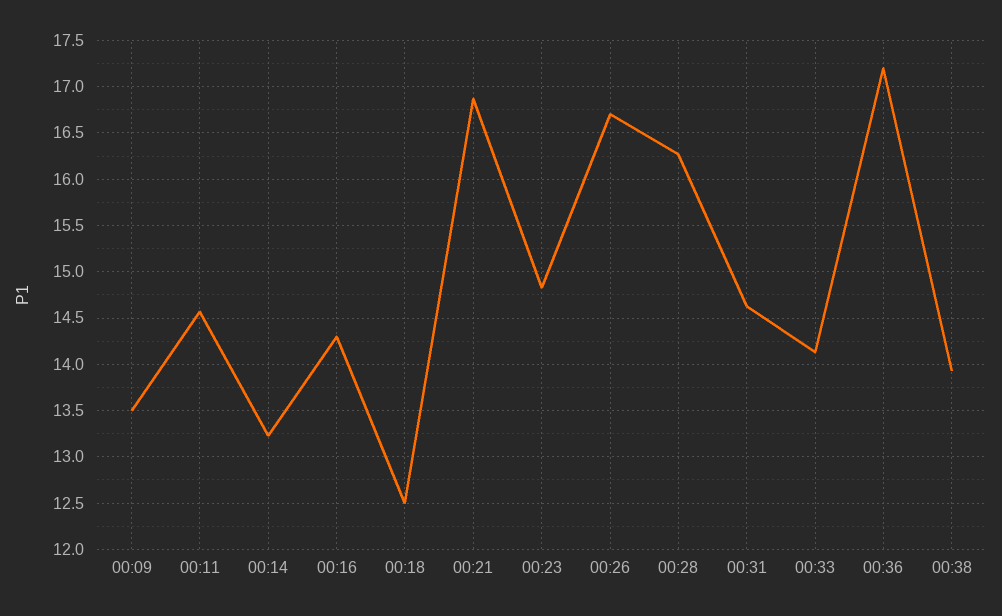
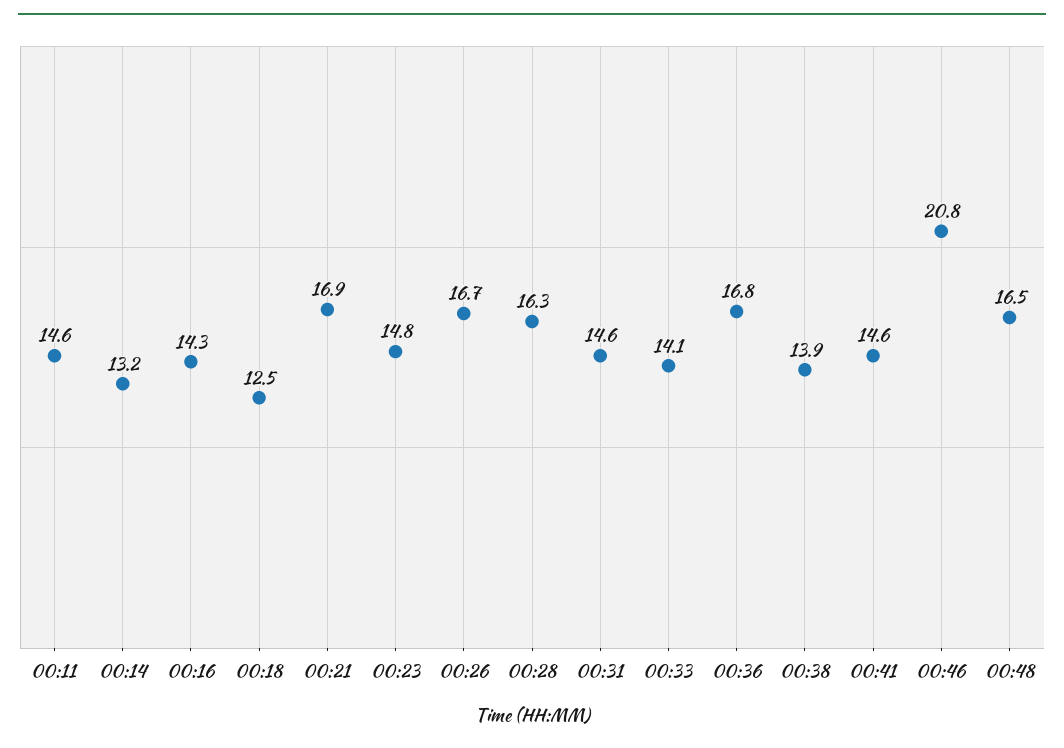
00:09: 13.5 -> none
00:36: 17.2 -> 16.8
00:41: none -> 14.6
00:46: none -> 20.8
00:48: none -> 16.5

